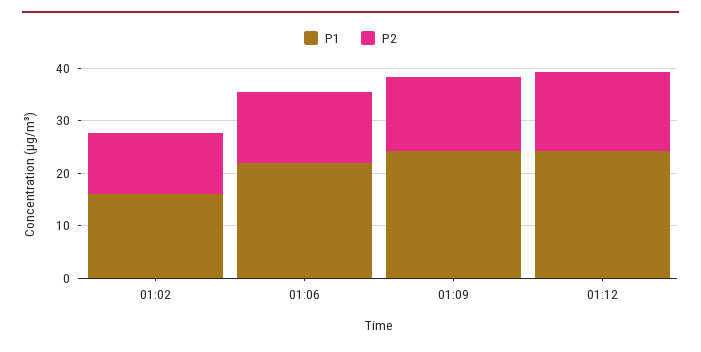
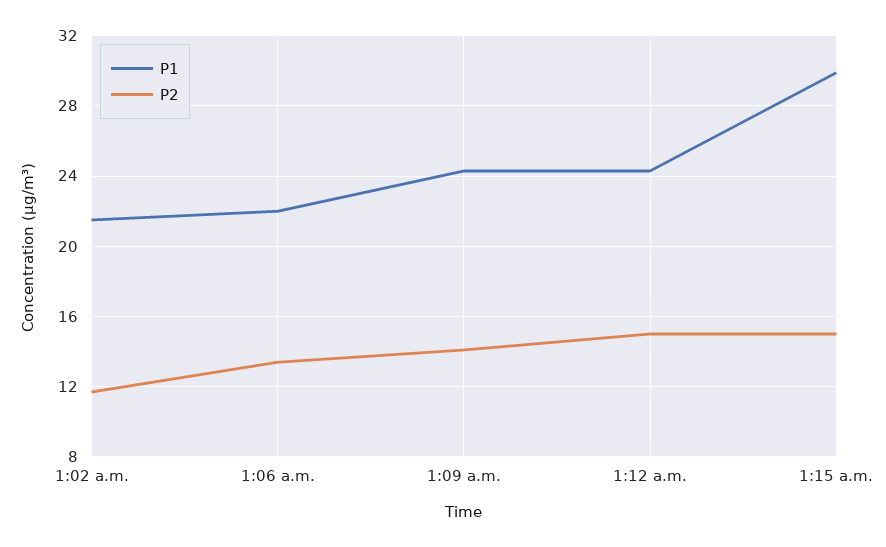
P1, 01:02: 16 -> 21.5
P1, 1:15 a.m.: none -> 30
P2, 1:15 a.m.: none -> 15

